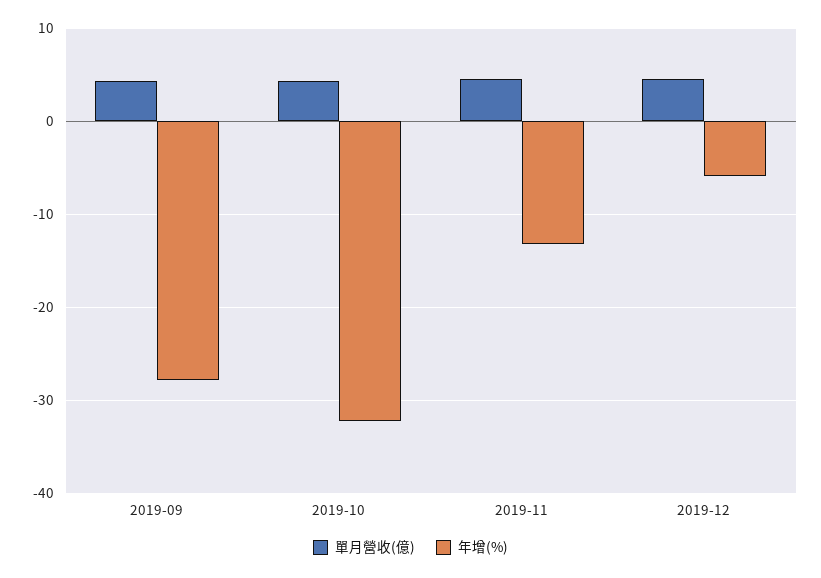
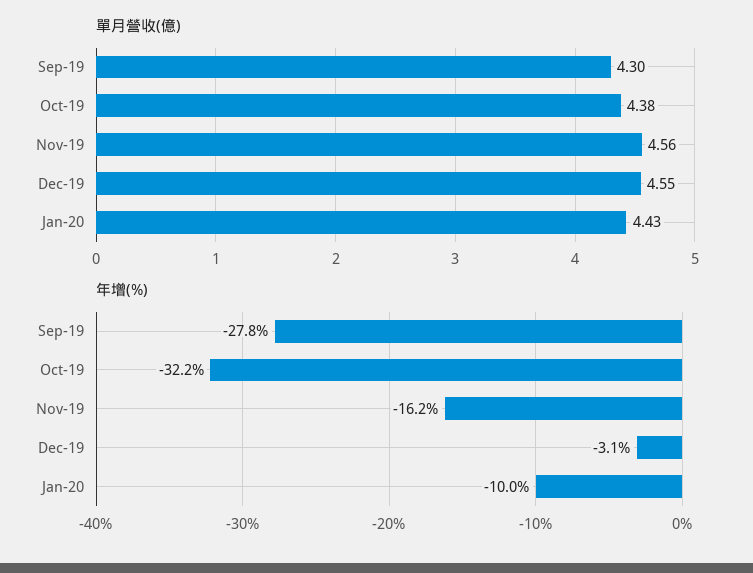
年增(%), 2019-11: -13 -> -16.2
年增(%), 2019-12: -6 -> -3.1
單月營收(億), Jan-20: none -> 4.43
年增(%), Jan-20: none -> -10

